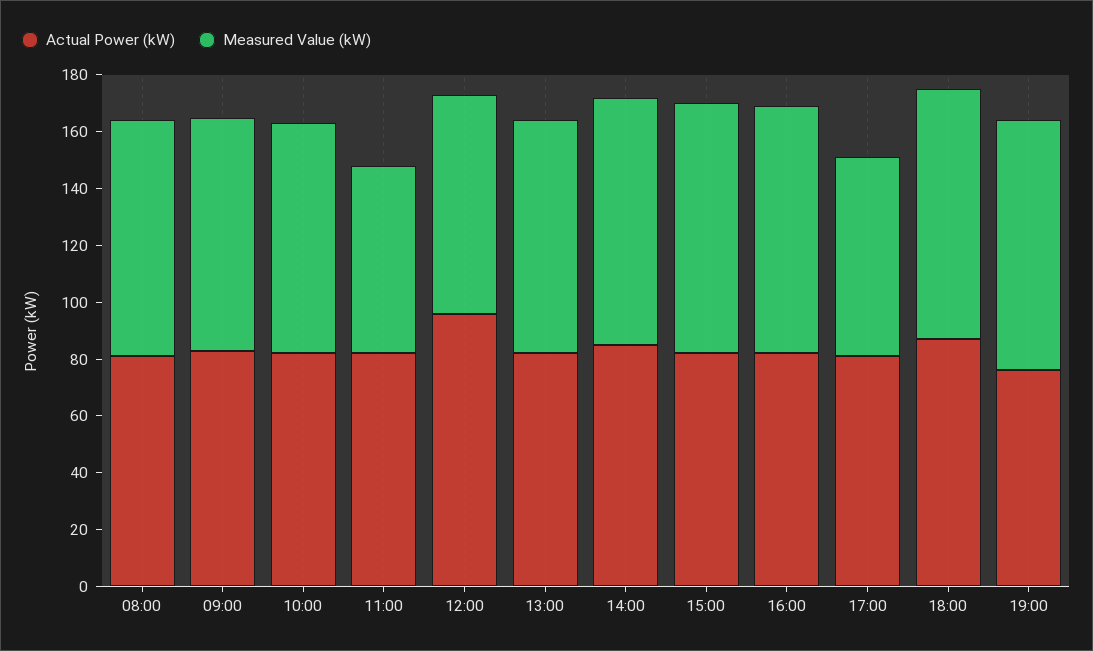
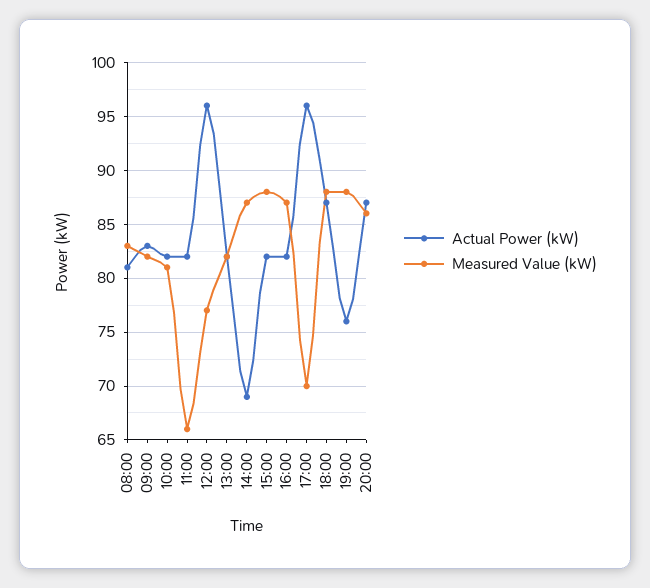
Actual Power (kW), 14:00: 85 -> 69
Actual Power (kW), 17:00: 80 -> 96
Actual Power (kW), 20:00: none -> 87
Measured Value (kW), 20:00: none -> 86

